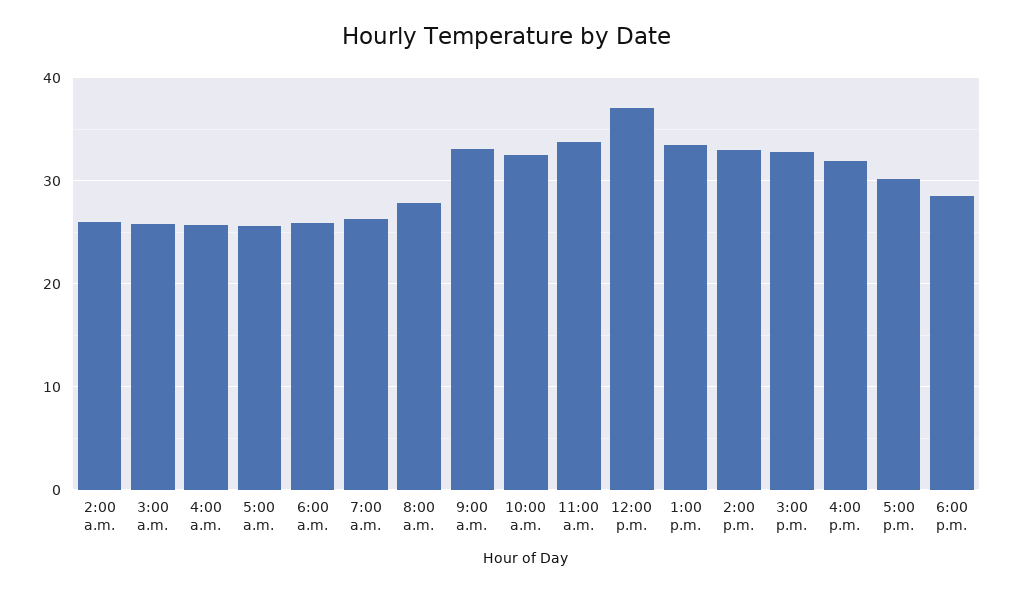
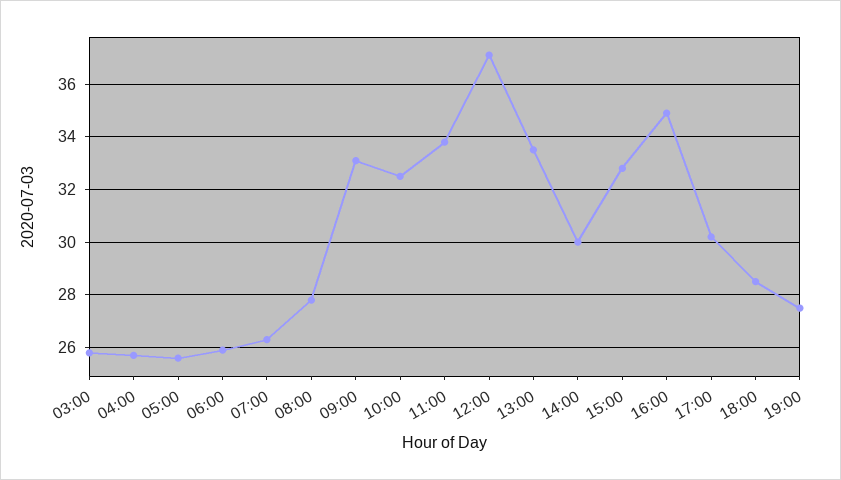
2:00 a.m.: 26 -> none
2:00 p.m.: 33 -> 30
4:00 p.m.: 32 -> 35
19:00: none -> 27.5

